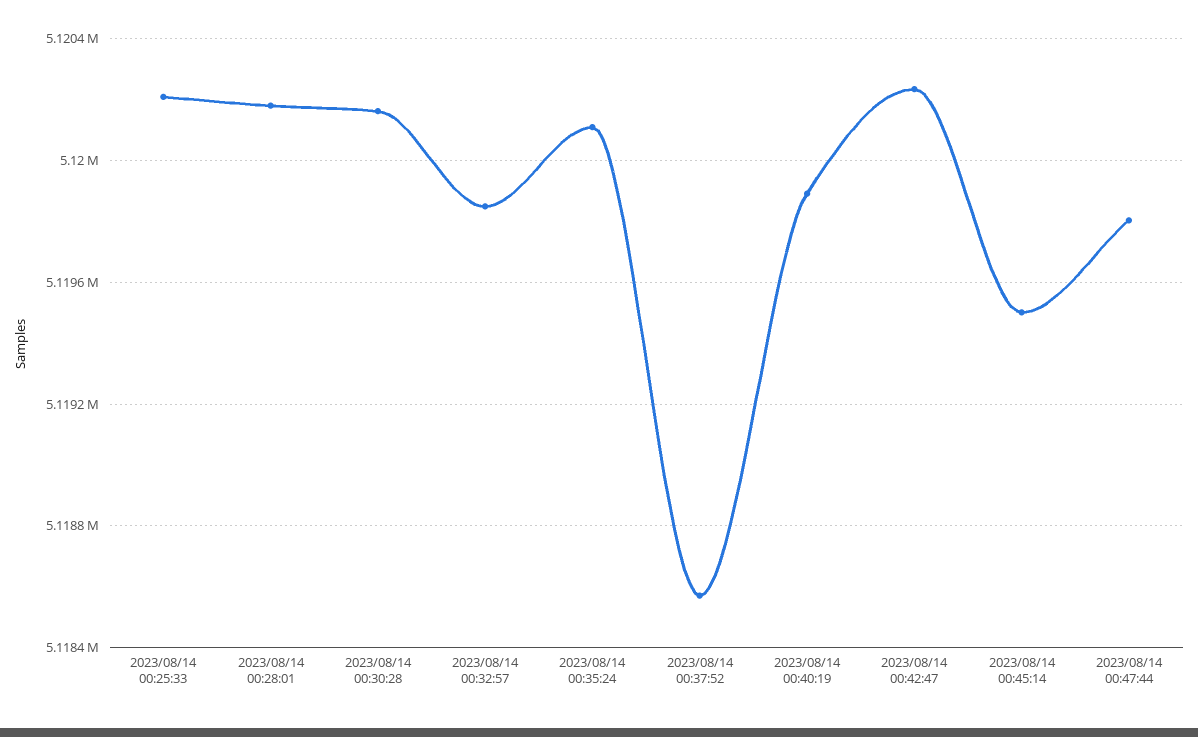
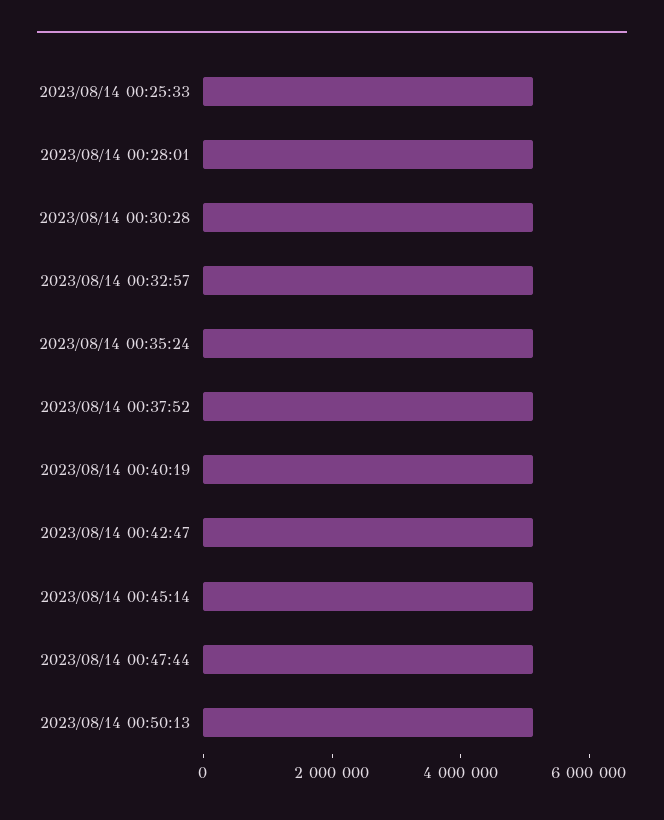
2023/08/14 00:50:13: none -> 5000000

